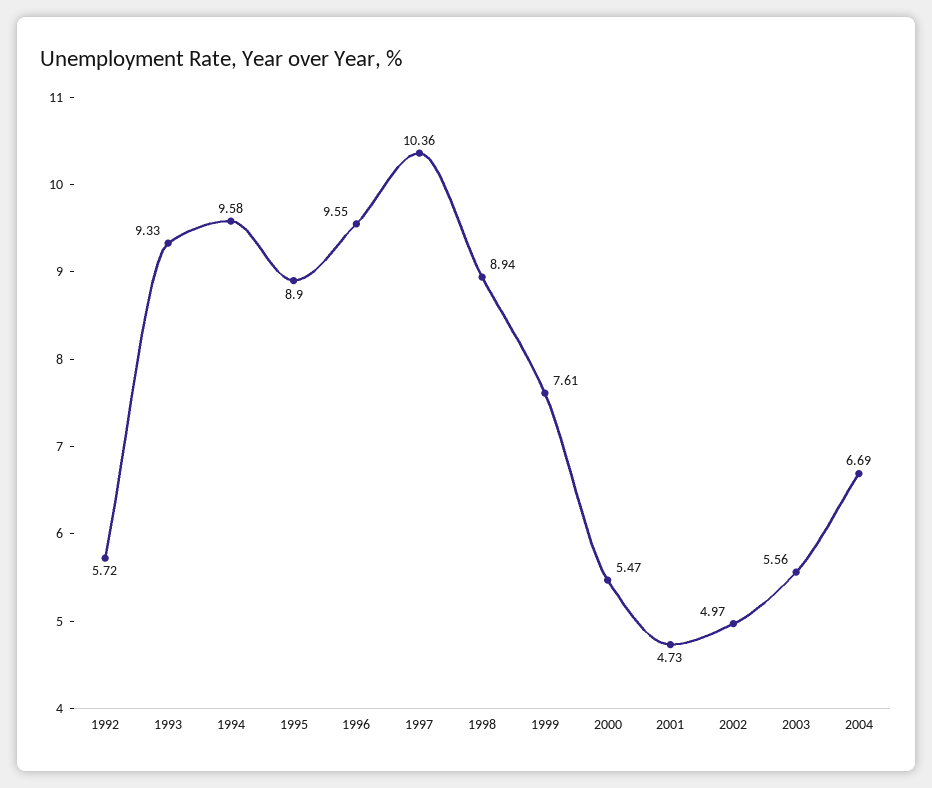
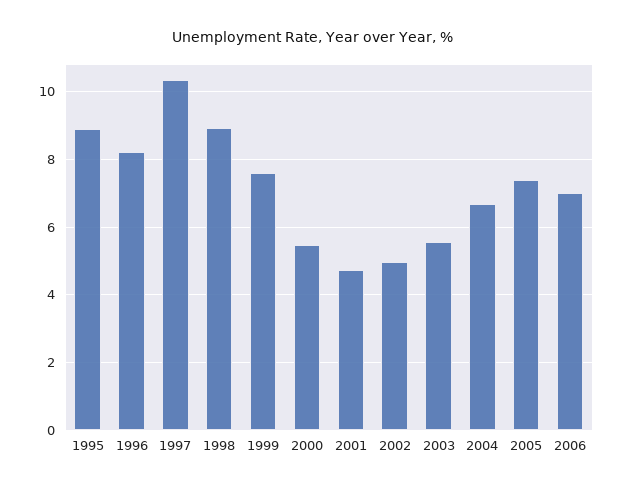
1992: 5.72 -> none
1993: 9.33 -> none
1994: 9.58 -> none
1996: 9.55 -> 8.2
2005: none -> 7.4
2006: none -> 7

